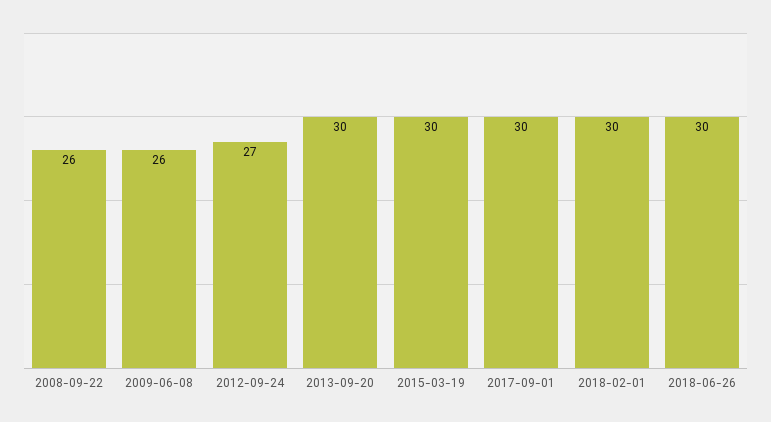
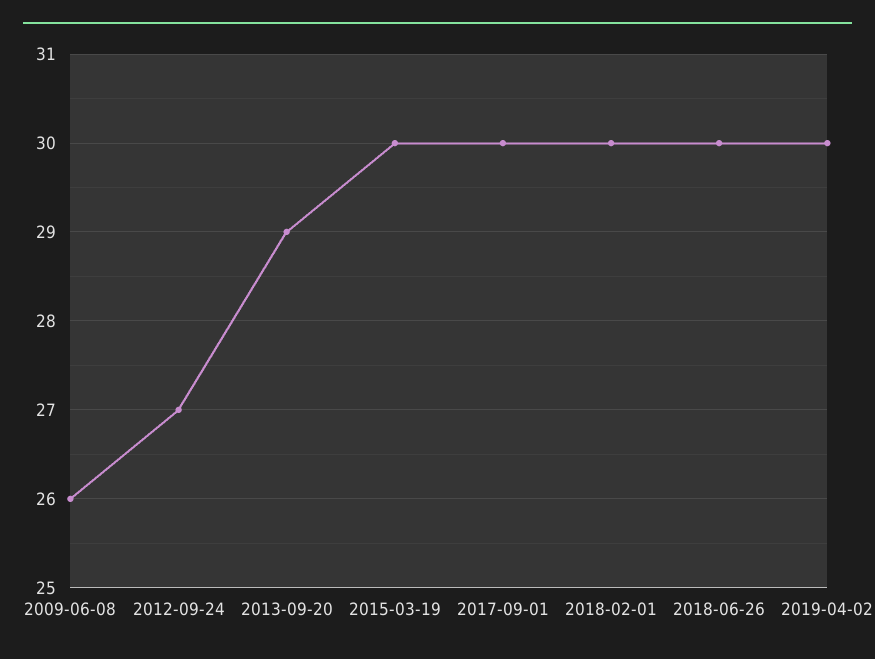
2008-09-22: 26 -> none
2013-09-20: 30 -> 29
2019-04-02: none -> 30

